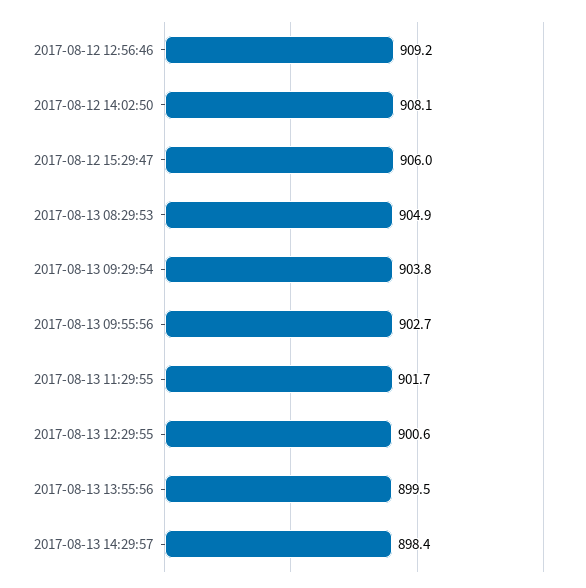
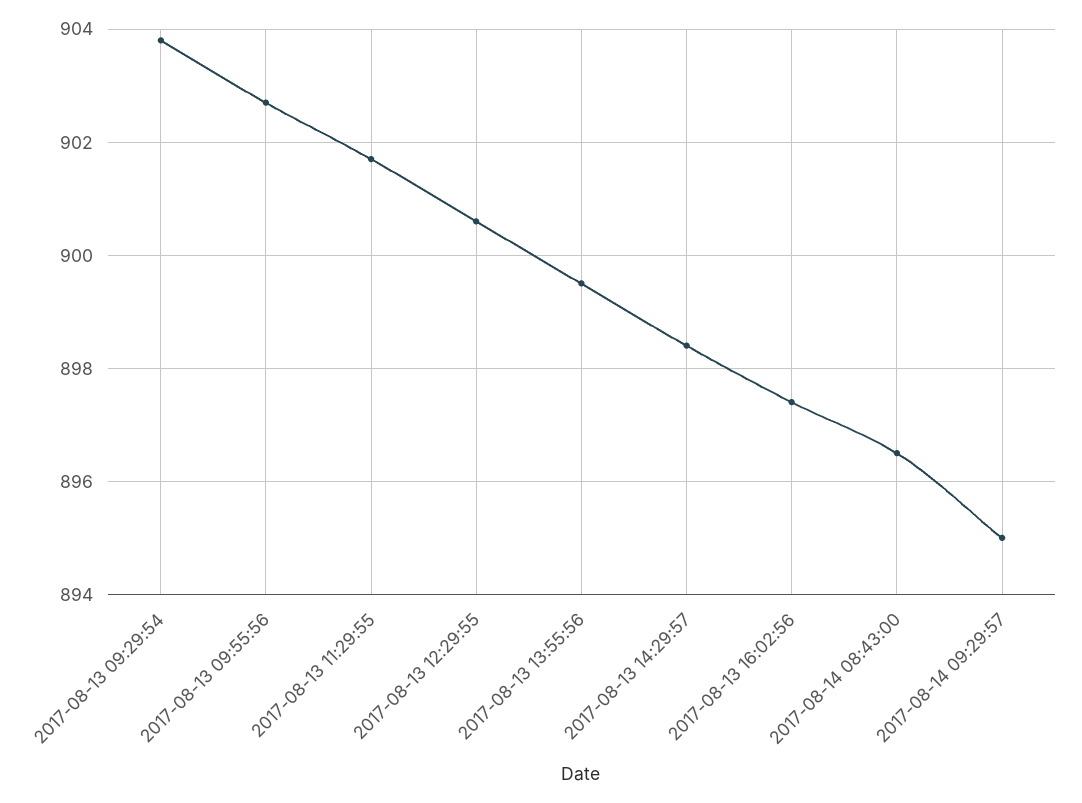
2017-08-12 12:56:46: 909.2 -> none
2017-08-12 14:02:50: 908.1 -> none
2017-08-12 15:29:47: 906 -> none
2017-08-13 08:29:53: 904.9 -> none
2017-08-13 16:02:56: none -> 897.5
2017-08-14 08:43:00: none -> 896.5
2017-08-14 09:29:57: none -> 895

